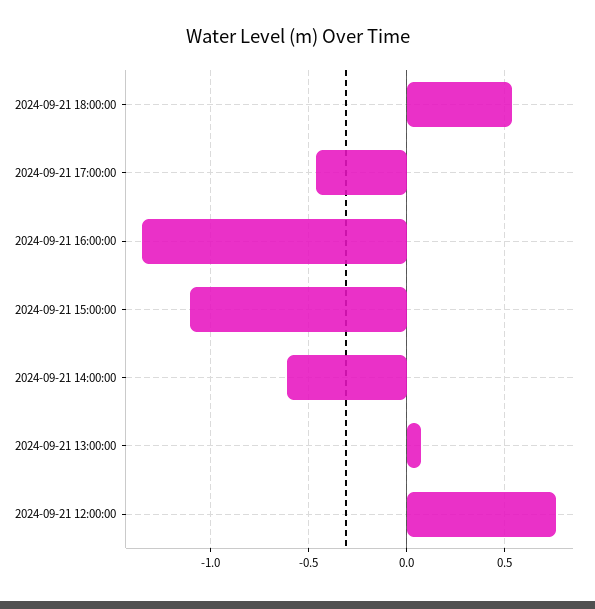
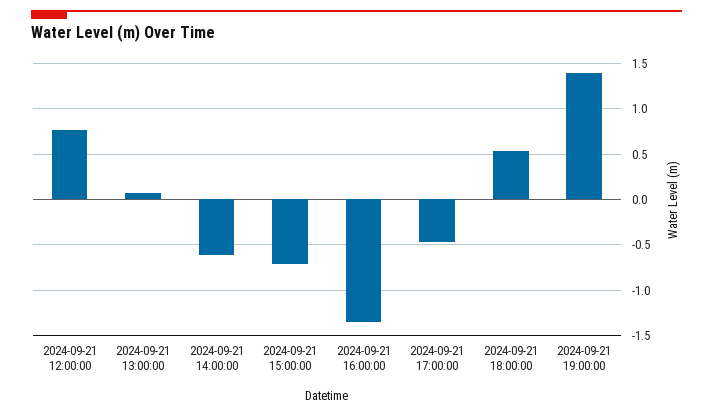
2024-09-21 15:00:00: -1.1 -> -0.7
2024-09-21 19:00:00: none -> 1.4

